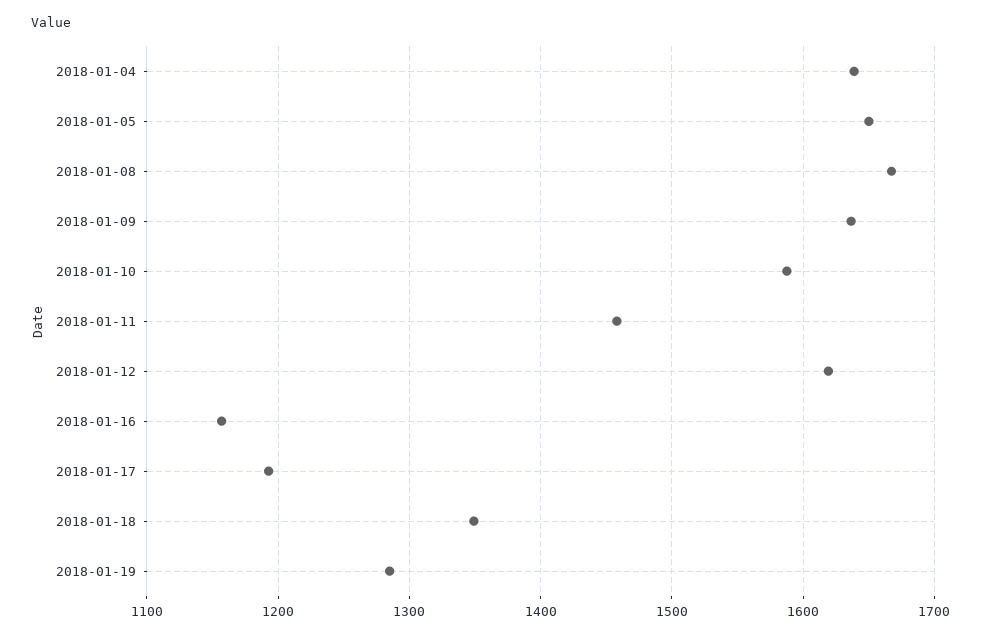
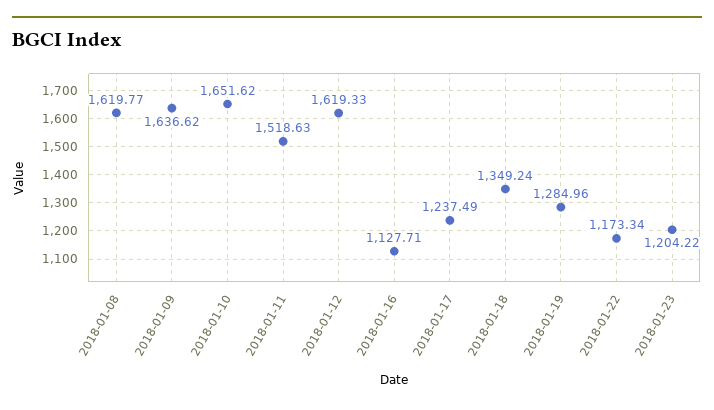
2018-01-04: 1640 -> none
2018-01-05: 1650 -> none
2018-01-08: 1670 -> 1619.77
2018-01-10: 1590 -> 1651.62
2018-01-11: 1460 -> 1518.63
2018-01-16: 1160 -> 1127.71
2018-01-17: 1190 -> 1237.49
2018-01-22: none -> 1173.34
2018-01-23: none -> 1204.22

